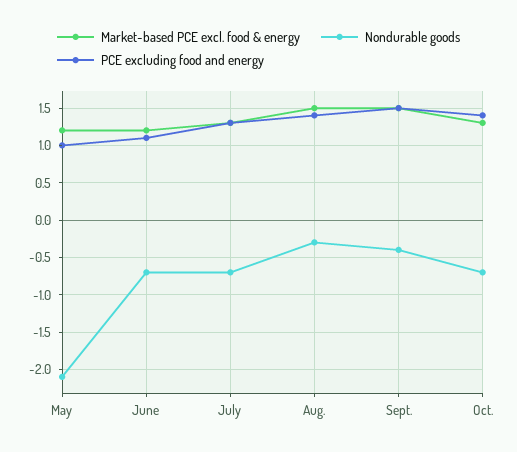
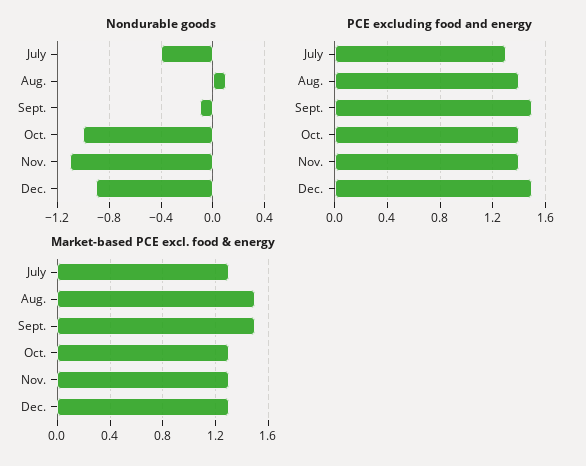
Market-based PCE excl. food & energy, May: 1.2 -> none
Nondurable goods, May: -2.1 -> none
PCE excluding food and energy, May: 1 -> none
Market-based PCE excl. food & energy, June: 1.2 -> none
Nondurable goods, June: -0.7 -> none
PCE excluding food and energy, June: 1.1 -> none
Nondurable goods, July: -0.7 -> -0.4
Nondurable goods, Aug.: -0.3 -> 0.1
Nondurable goods, Sept.: -0.4 -> -0.1
Nondurable goods, Oct.: -0.7 -> -1
Nondurable goods, Nov.: none -> -1.1
Nondurable goods, Dec.: none -> -0.9
PCE excluding food and energy, Nov.: none -> 1.4
PCE excluding food and energy, Dec.: none -> 1.5
Market-based PCE excl. food & energy, Nov.: none -> 1.3
Market-based PCE excl. food & energy, Dec.: none -> 1.3

